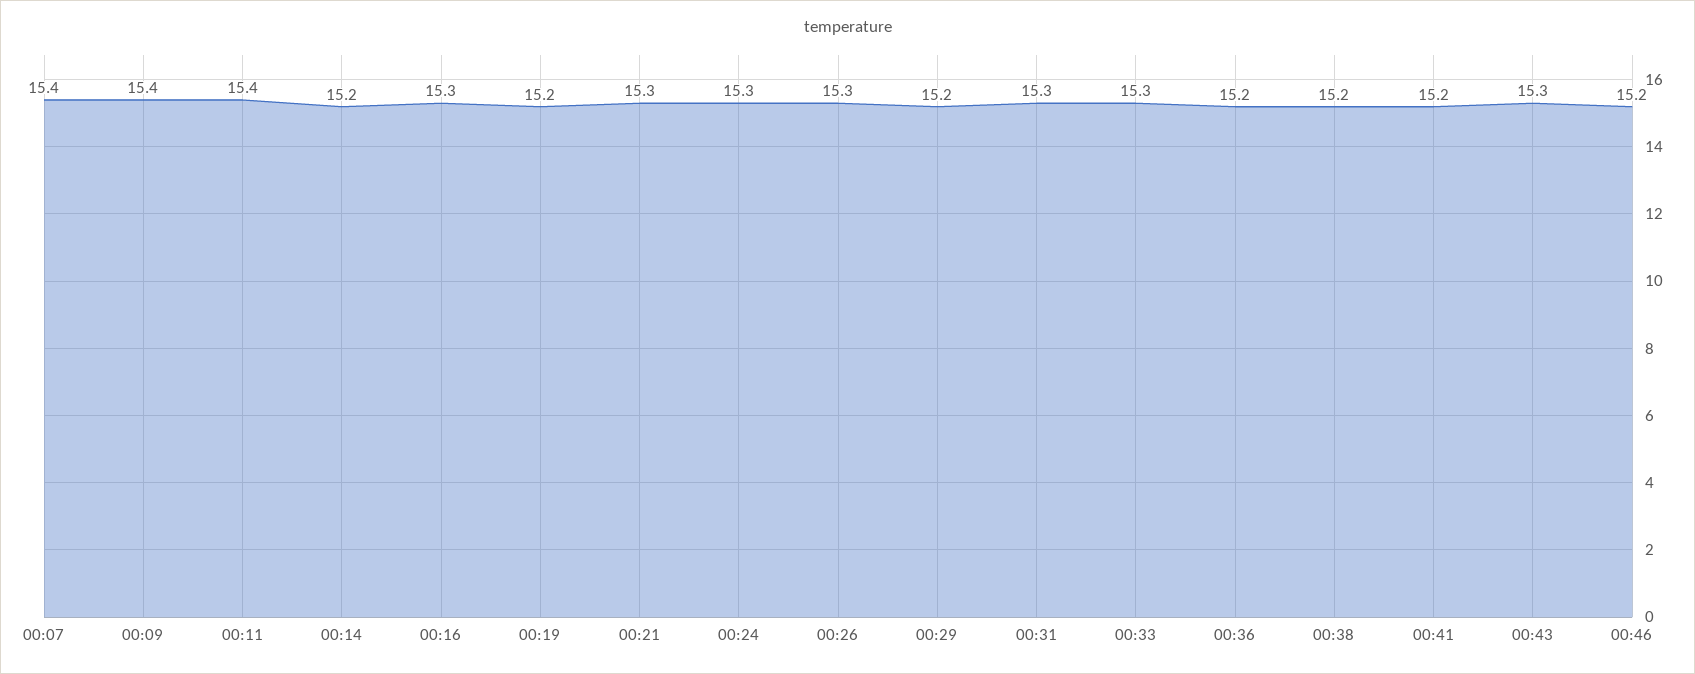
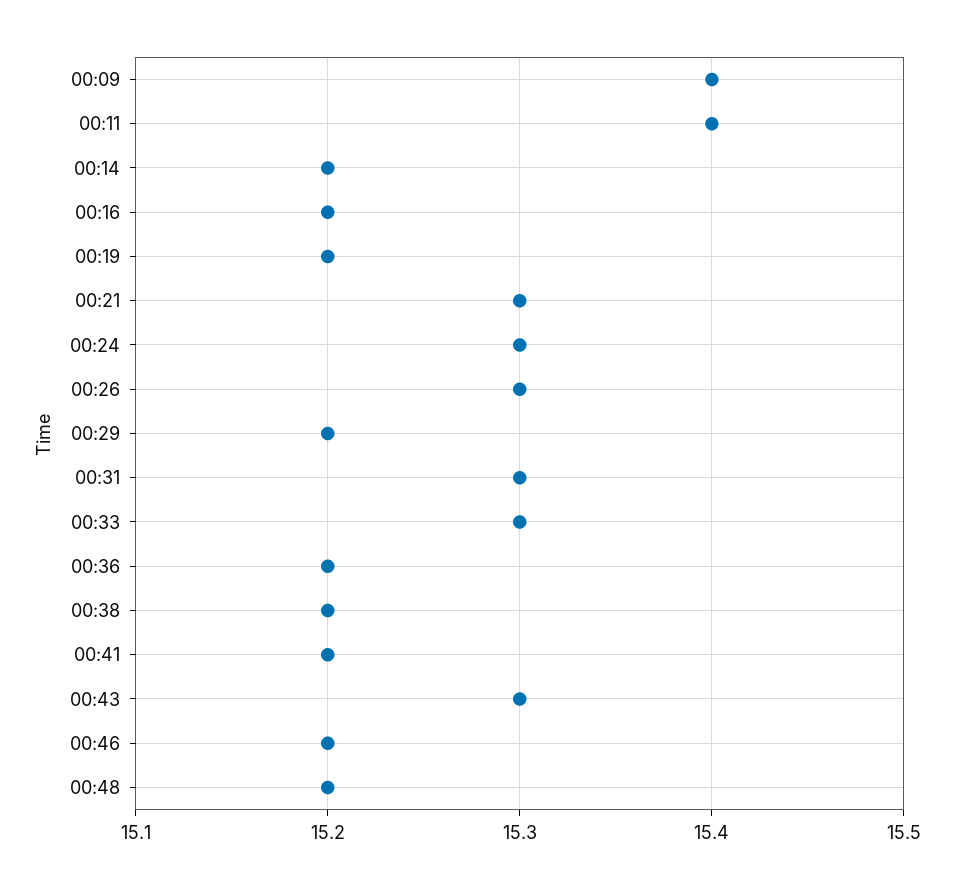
00:07: 15.4 -> none
00:16: 15.3 -> 15.2
00:48: none -> 15.2

